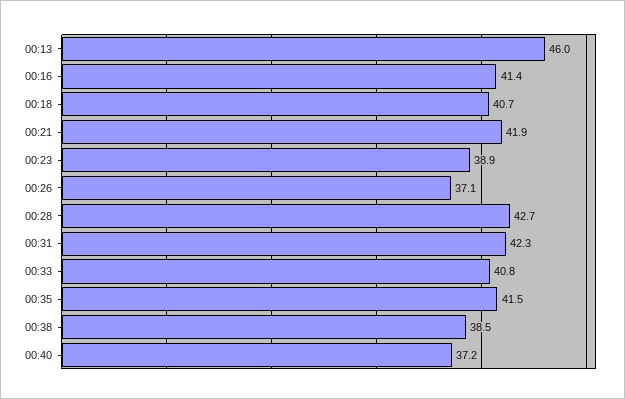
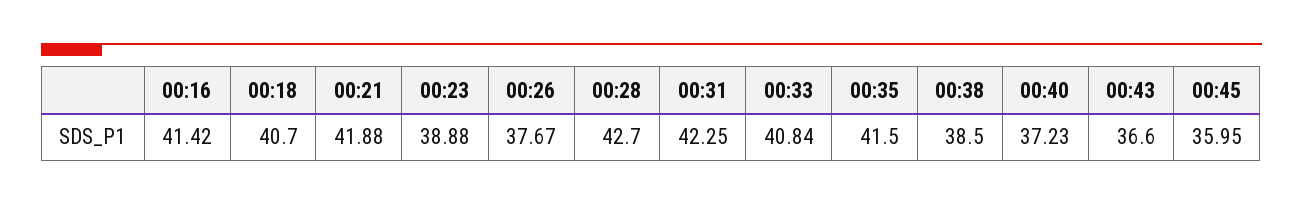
00:13: 46 -> none
00:26: 37.1 -> 37.67
00:43: none -> 36.6
00:45: none -> 35.95

